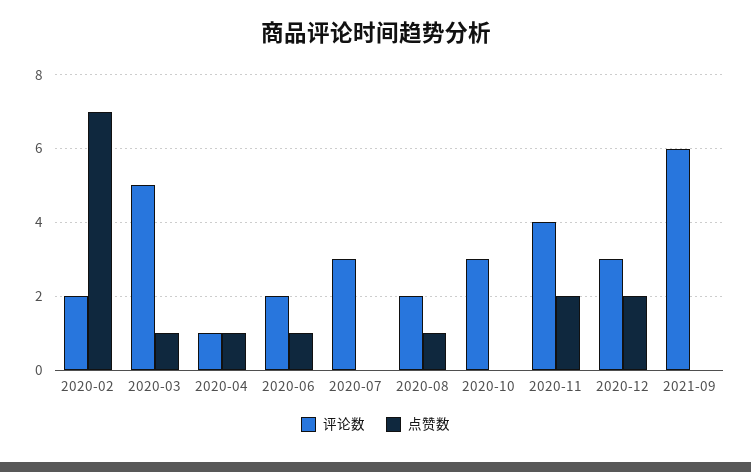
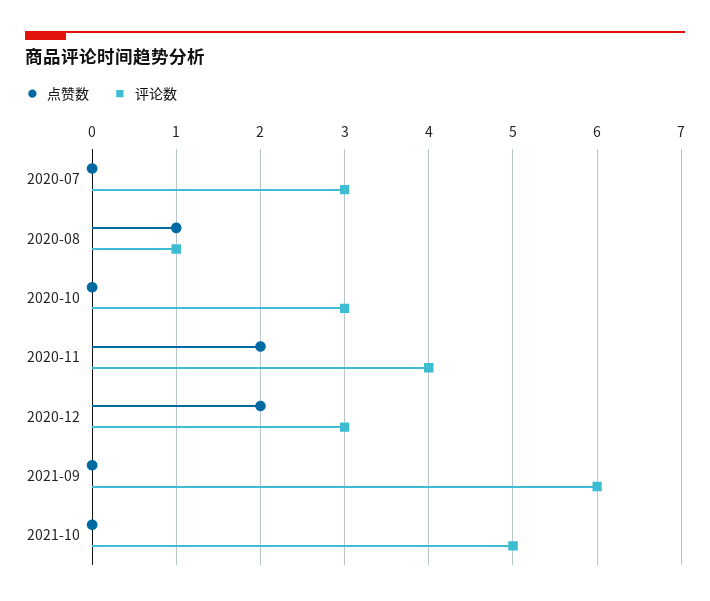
评论数, 2020-02: 2 -> none
点赞数, 2020-02: 7 -> none
评论数, 2020-03: 5 -> none
点赞数, 2020-03: 1 -> none
评论数, 2020-04: 1 -> none
点赞数, 2020-04: 1 -> none
评论数, 2020-06: 2 -> none
点赞数, 2020-06: 1 -> none
评论数, 2020-08: 2 -> 1
点赞数, 2021-10: none -> 0
评论数, 2021-10: none -> 5

